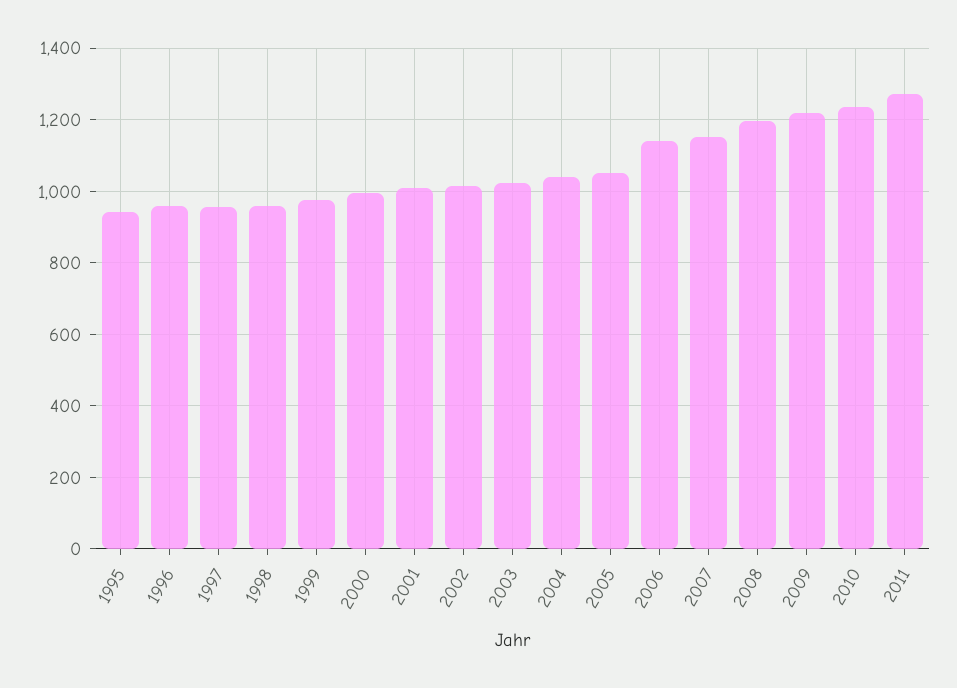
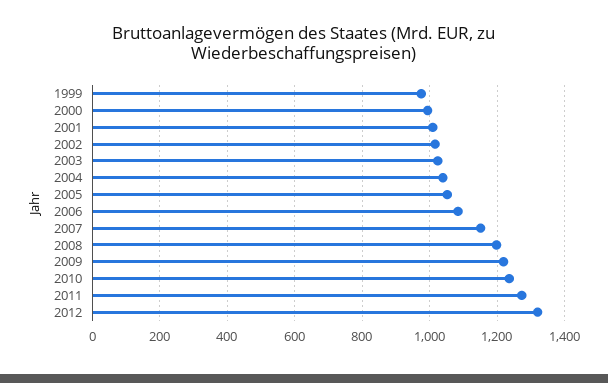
1995: 940 -> none
1996: 960 -> none
1997: 960 -> none
1998: 960 -> none
2006: 1140 -> 1080
2012: none -> 1320

